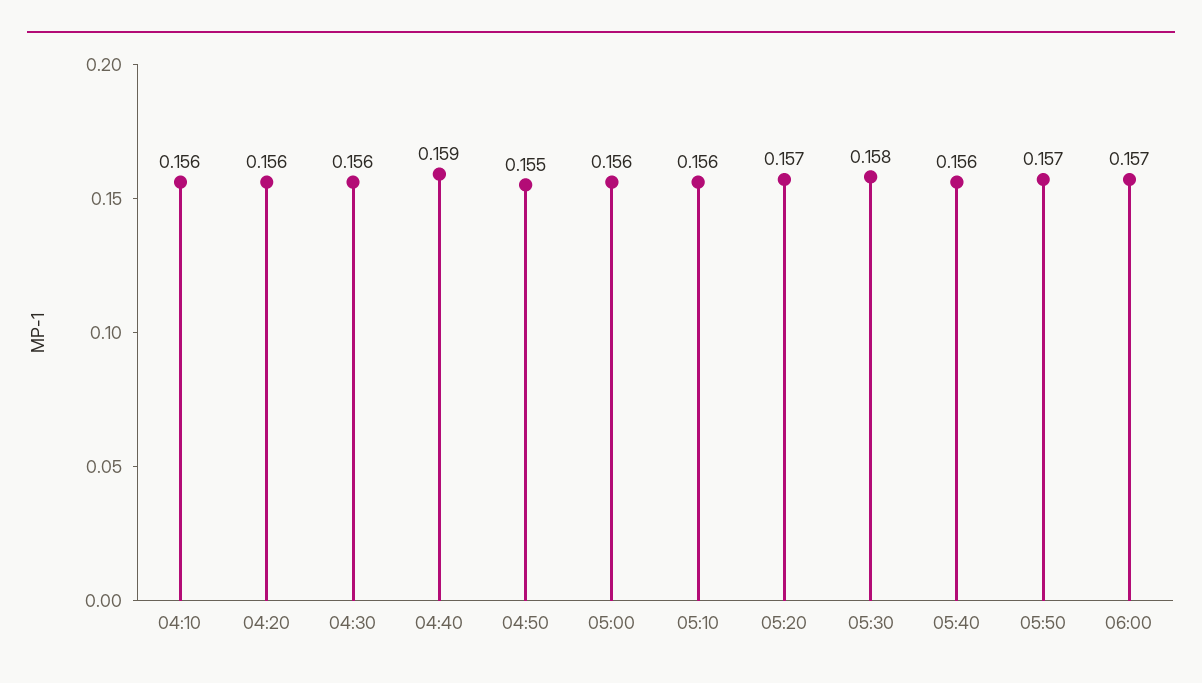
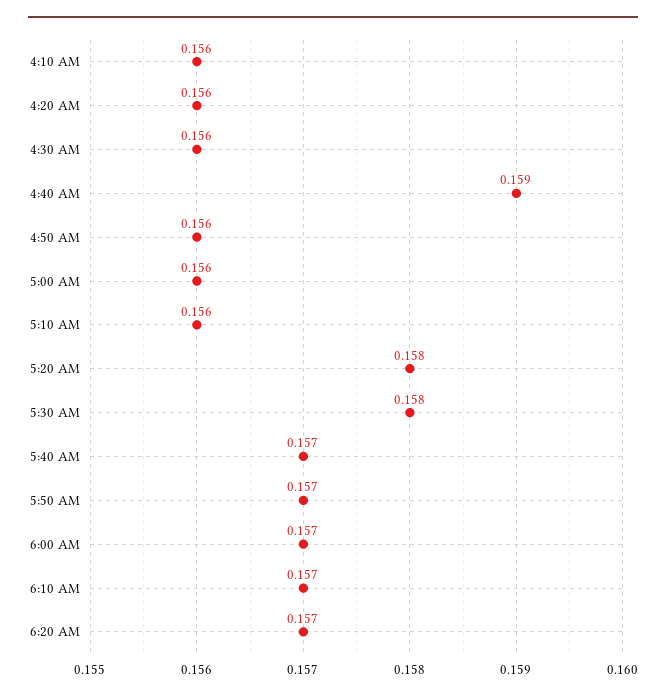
04:50: 0.155 -> 0.156
05:20: 0.157 -> 0.158
05:40: 0.156 -> 0.157
6:10 AM: none -> 0.157
6:20 AM: none -> 0.157

